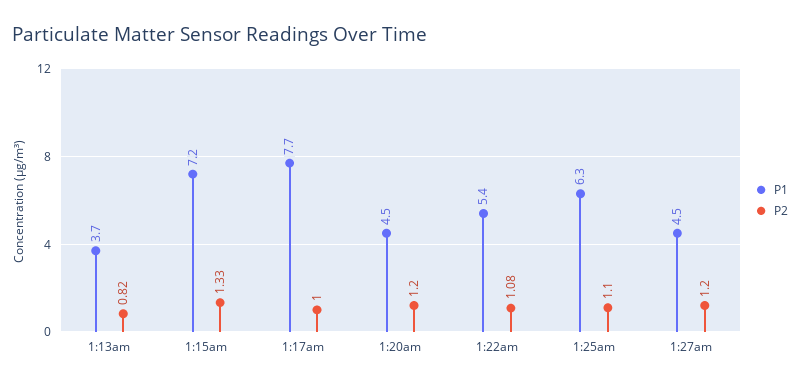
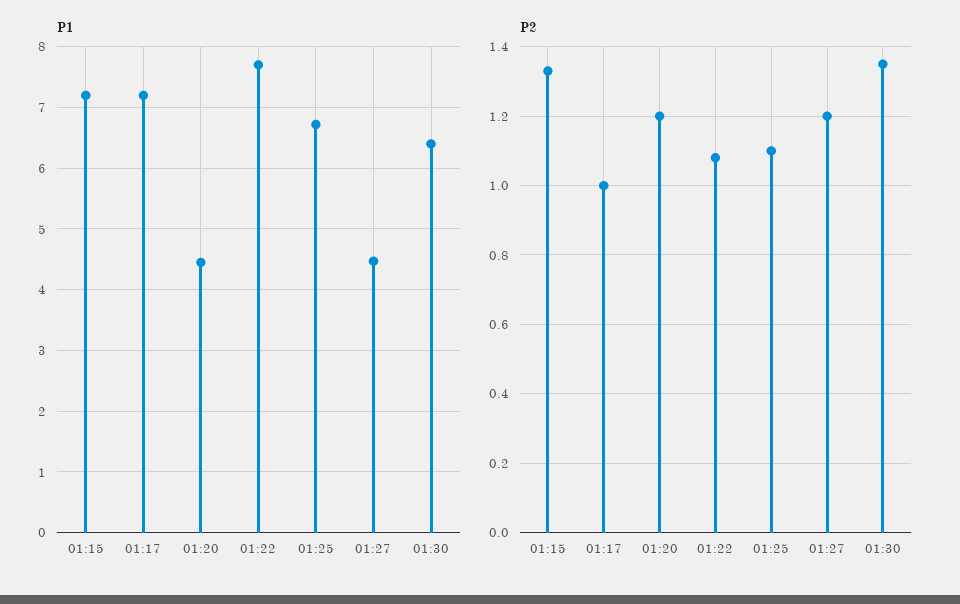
P1, 1:13am: 3.7 -> none
P2, 1:13am: 0.82 -> none
P1, 1:17am: 7.7 -> 7.2
P1, 1:22am: 5.4 -> 7.7
P1, 1:25am: 6.3 -> 6.7
P1, 01:30: none -> 6.4
P2, 01:30: none -> 1.35

